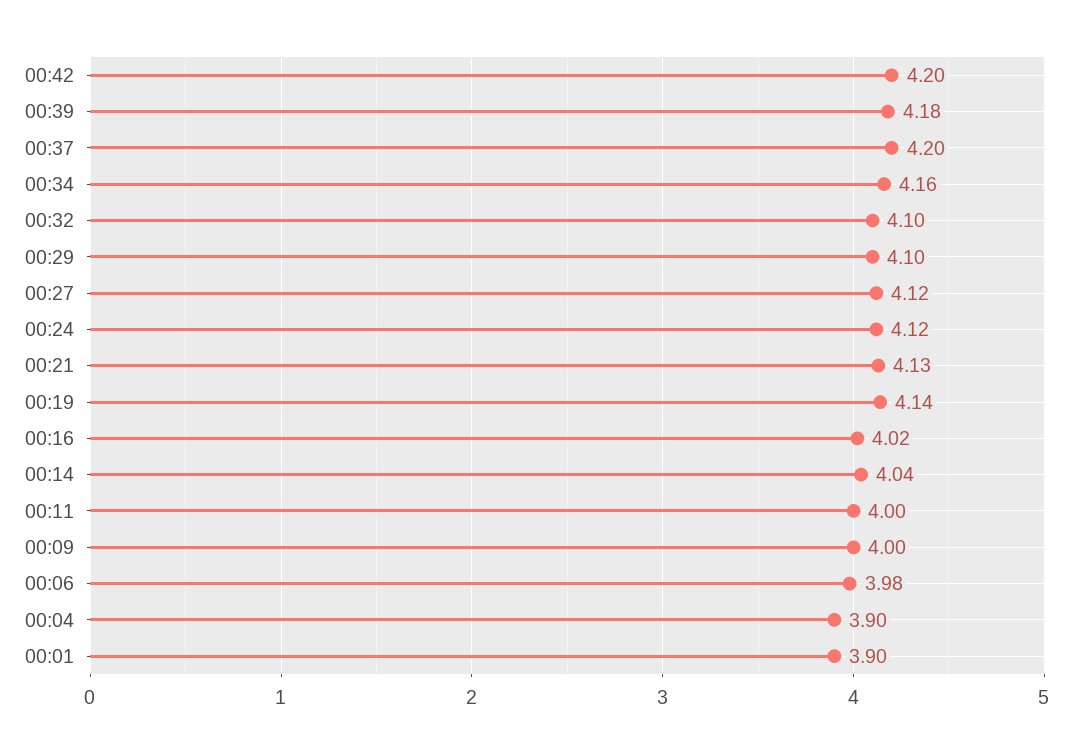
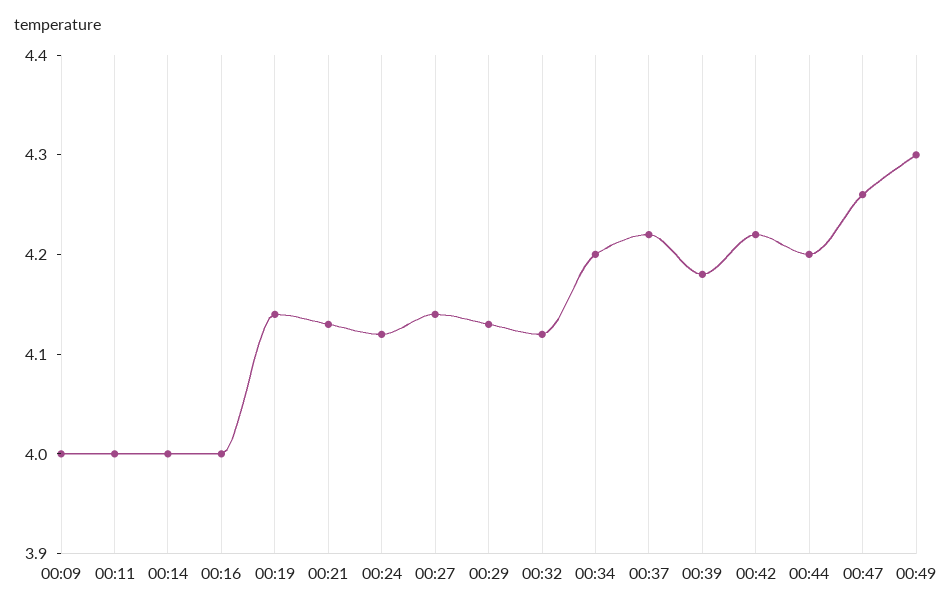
00:42: 4.2 -> 4.22
00:37: 4.2 -> 4.22
00:34: 4.16 -> 4.2
00:32: 4.1 -> 4.12
00:29: 4.1 -> 4.13
00:27: 4.12 -> 4.14
00:16: 4.02 -> 4
00:14: 4.04 -> 4
00:06: 3.98 -> none
00:04: 3.9 -> none
00:01: 3.9 -> none
00:44: none -> 4.2
00:47: none -> 4.26
00:49: none -> 4.3

